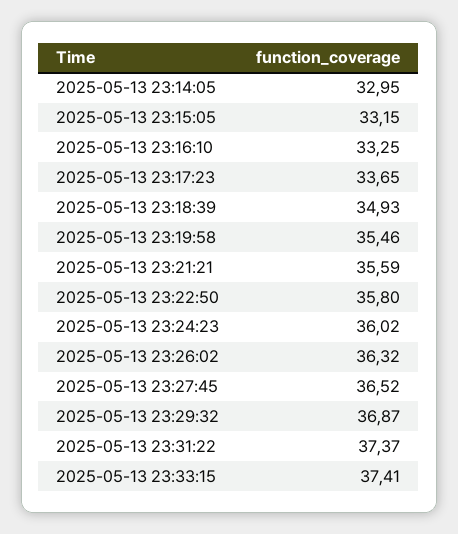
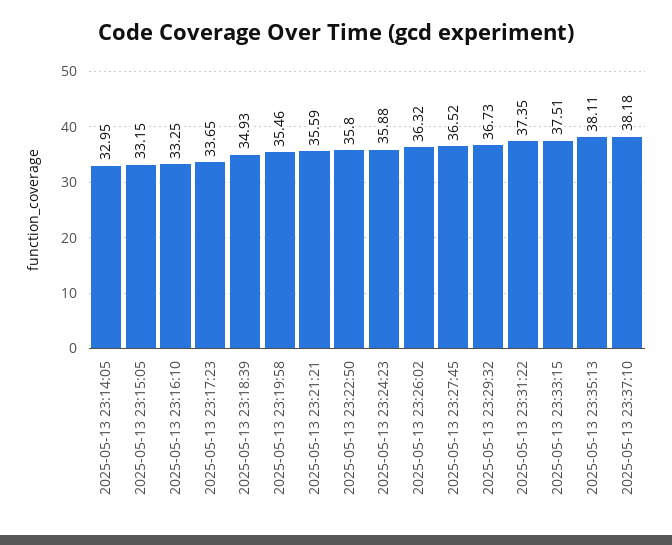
2025-05-13 23:24:23: 36.02 -> 35.88
2025-05-13 23:29:32: 36.87 -> 36.73
2025-05-13 23:31:22: 37.37 -> 37.35
2025-05-13 23:33:15: 37.41 -> 37.51
2025-05-13 23:35:13: none -> 38.11
2025-05-13 23:37:10: none -> 38.18

